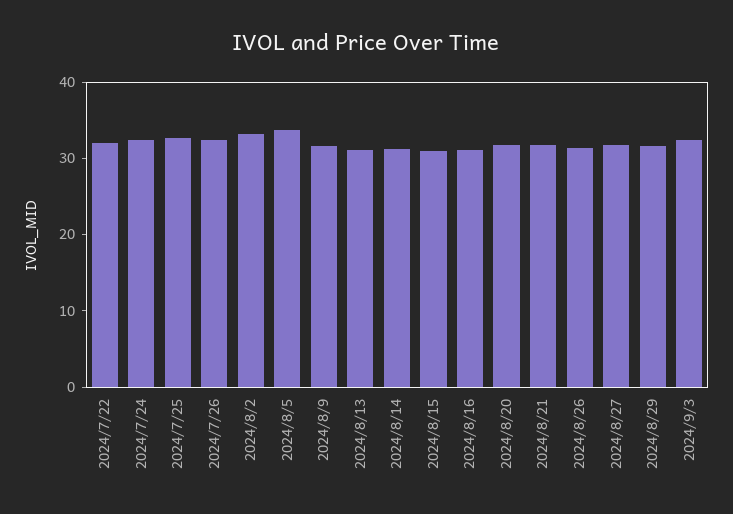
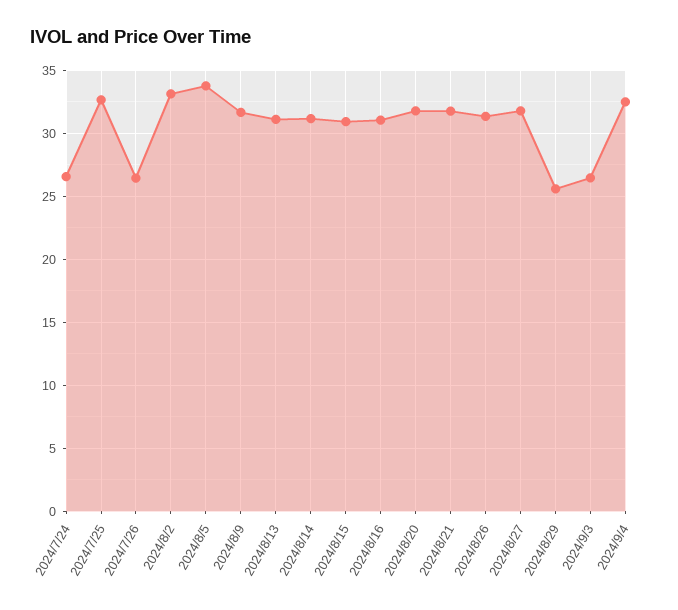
2024/7/22: 32 -> none
2024/7/24: 32 -> 26.5
2024/7/26: 32 -> 26.5
2024/8/29: 32 -> 25.5
2024/9/3: 32 -> 26.5
2024/9/4: none -> 32.5

